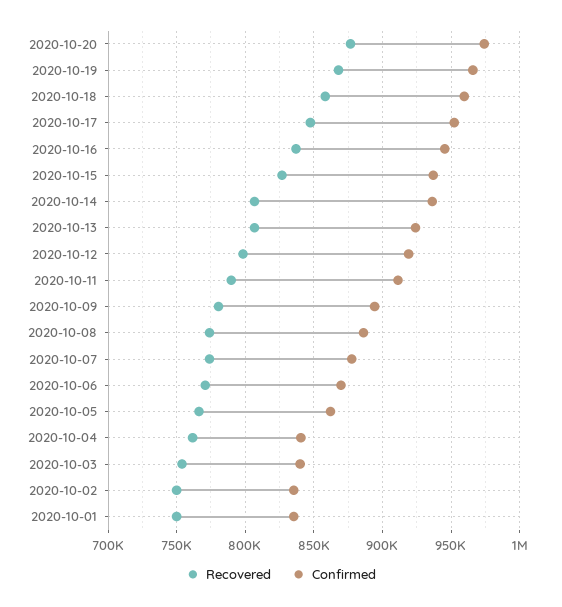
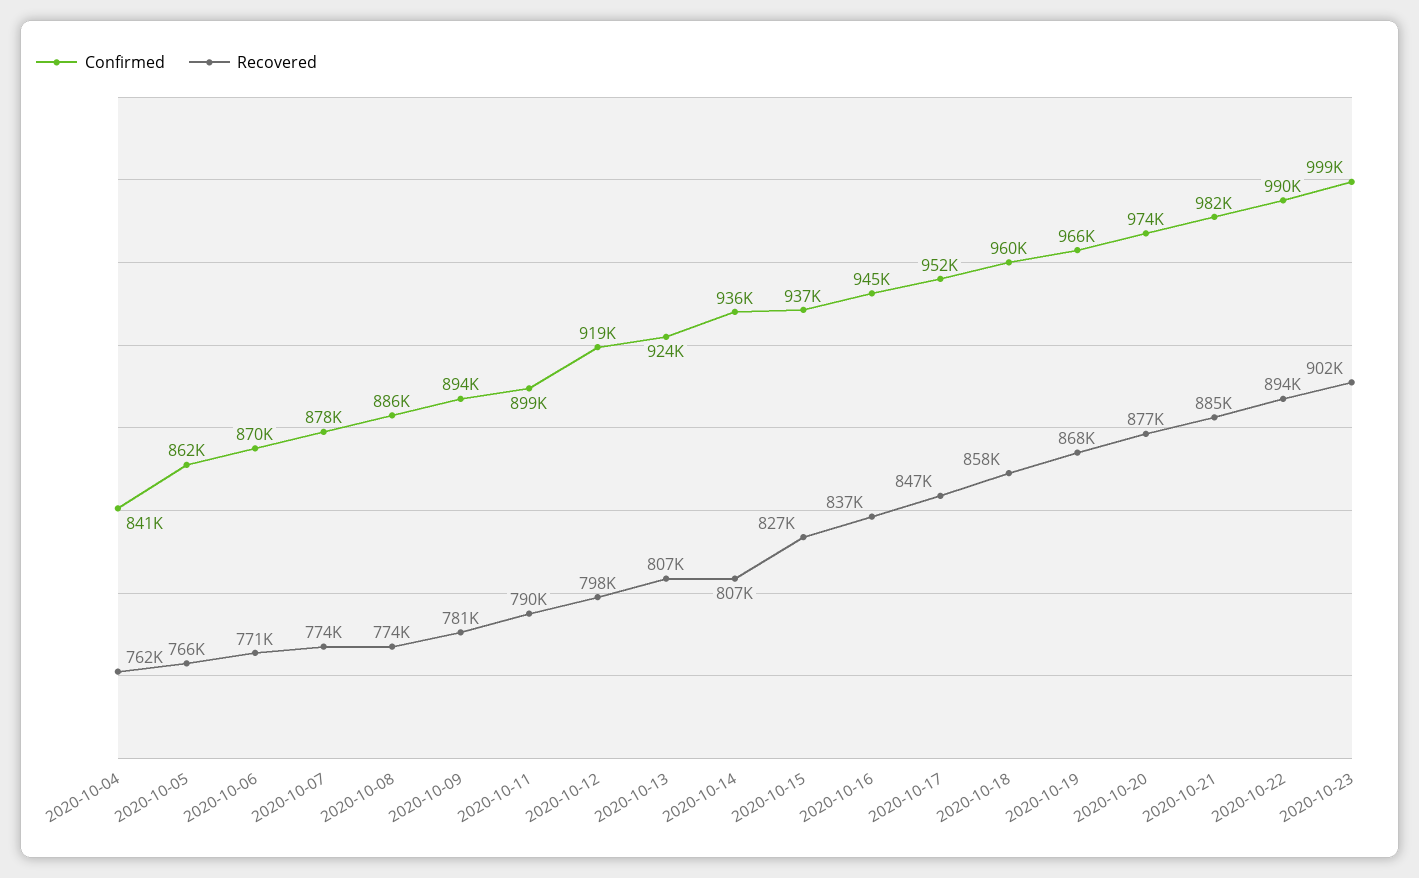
Confirmed, 2020-10-11: 910000 -> 899000
Recovered, 2020-10-03: 755000 -> none
Confirmed, 2020-10-03: 840000 -> none
Recovered, 2020-10-02: 750000 -> none
Confirmed, 2020-10-02: 835000 -> none
Recovered, 2020-10-01: 750000 -> none
Confirmed, 2020-10-01: 835000 -> none
Confirmed, 2020-10-21: none -> 982000
Recovered, 2020-10-21: none -> 885000
Confirmed, 2020-10-22: none -> 990000
Recovered, 2020-10-22: none -> 894000
Confirmed, 2020-10-23: none -> 999000
Recovered, 2020-10-23: none -> 902000

